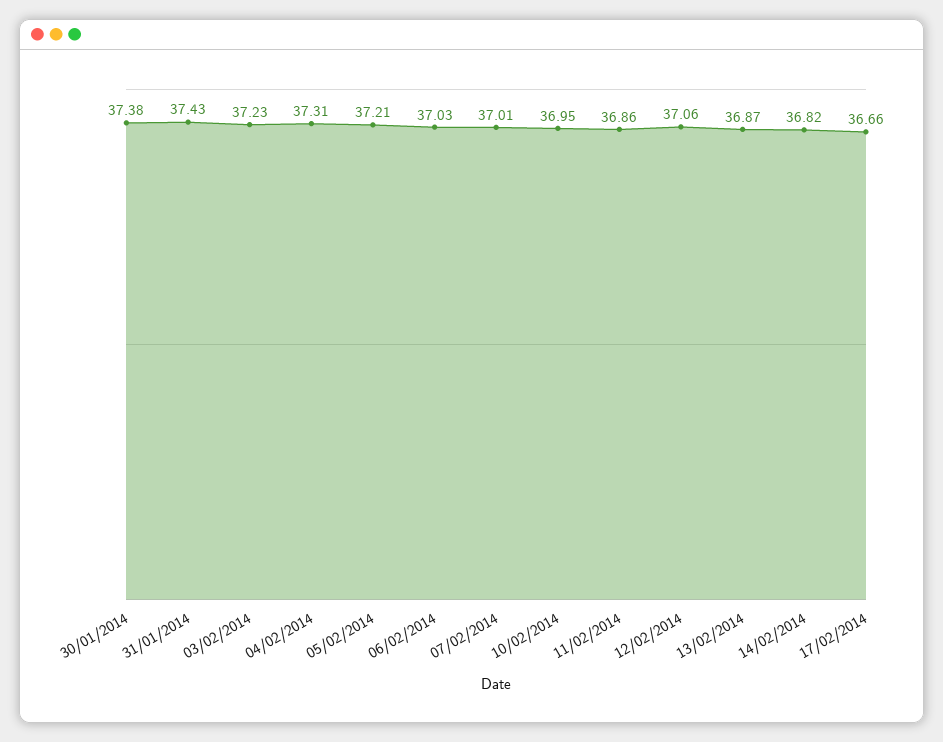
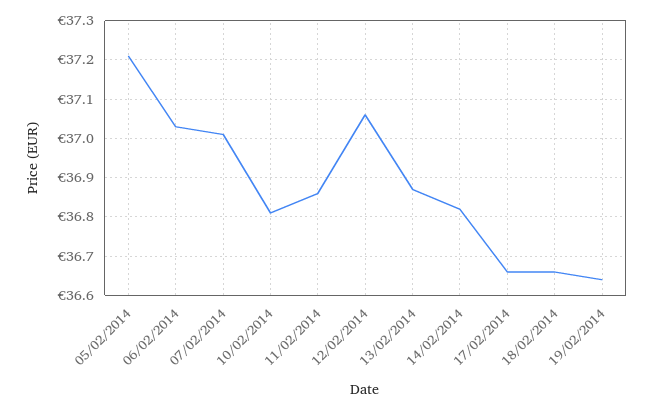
30/01/2014: 37.38 -> none
31/01/2014: 37.43 -> none
03/02/2014: 37.23 -> none
04/02/2014: 37.31 -> none
10/02/2014: 36.95 -> 36.8
18/02/2014: none -> 36.65
19/02/2014: none -> 36.65

